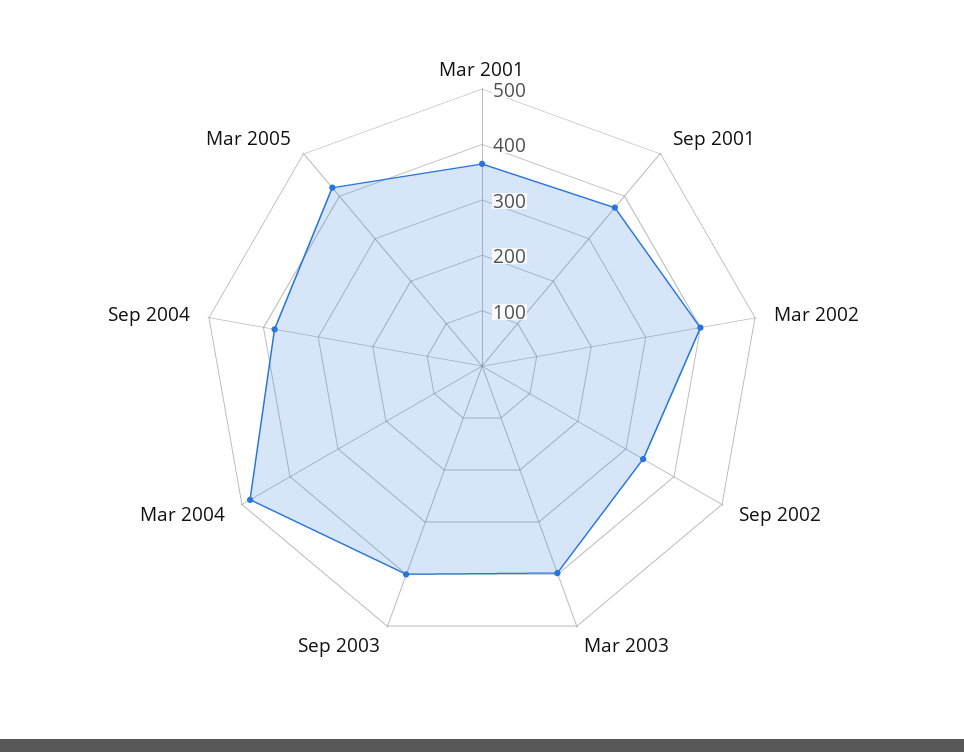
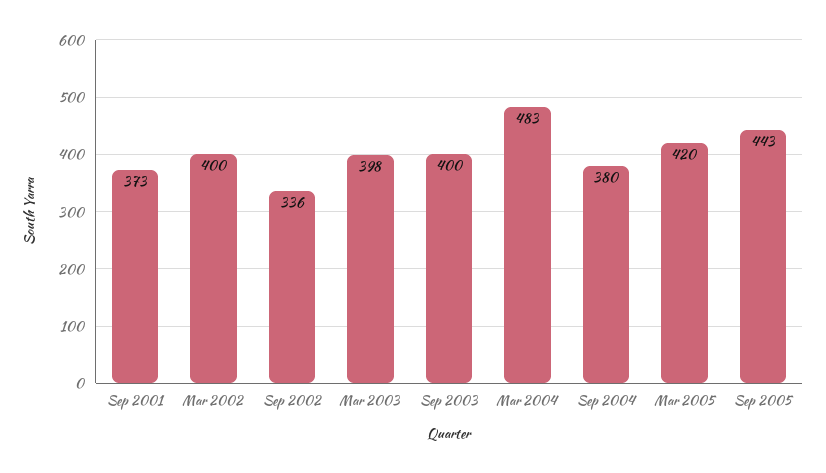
Mar 2001: 360 -> none
Sep 2005: none -> 443

